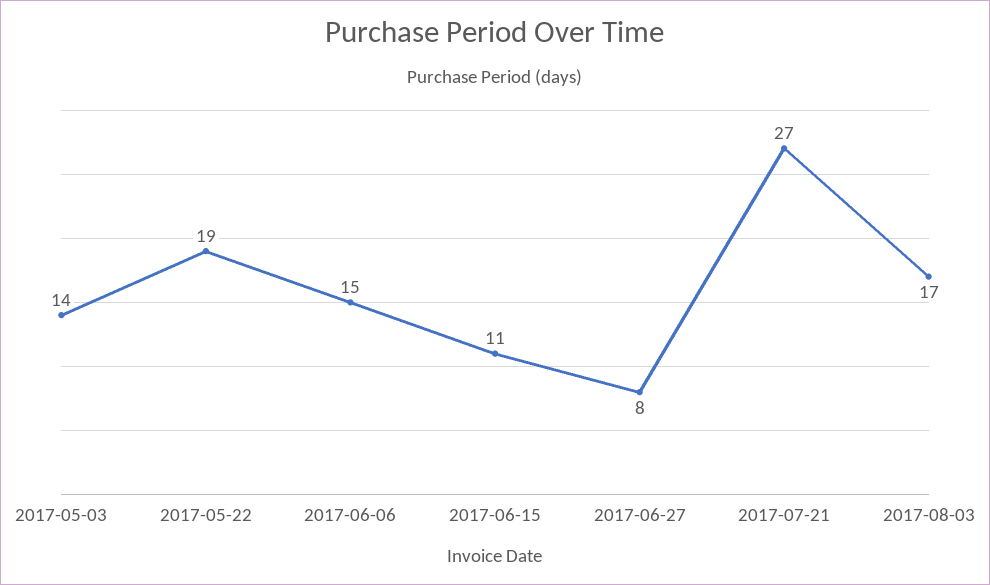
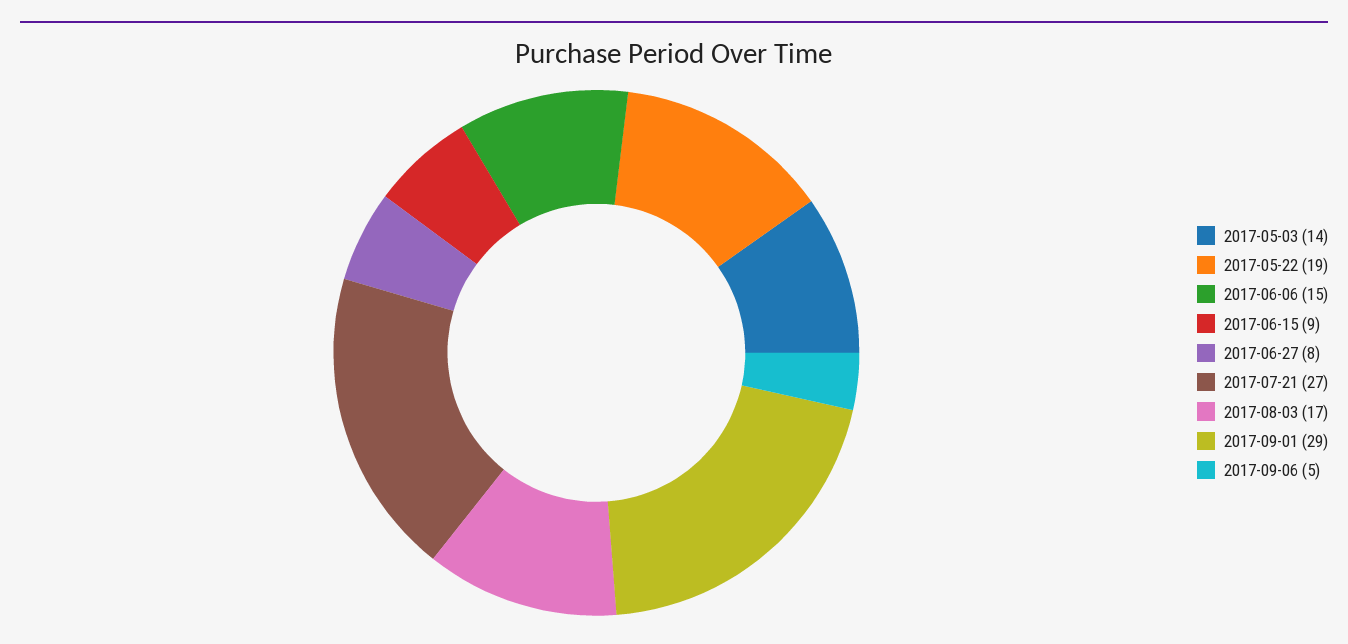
2017-06-15: 11 -> 9
2017-09-01: none -> 29
2017-09-06: none -> 5

